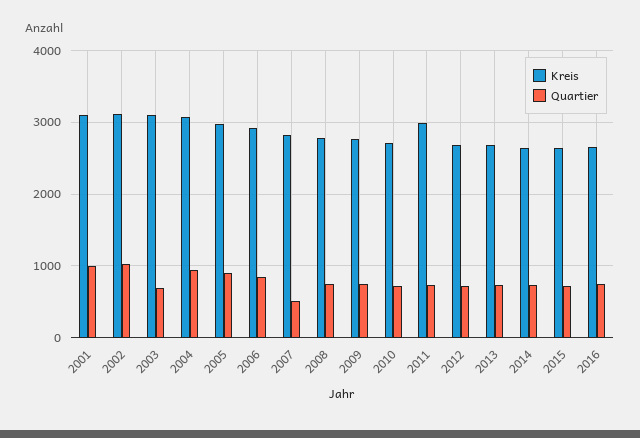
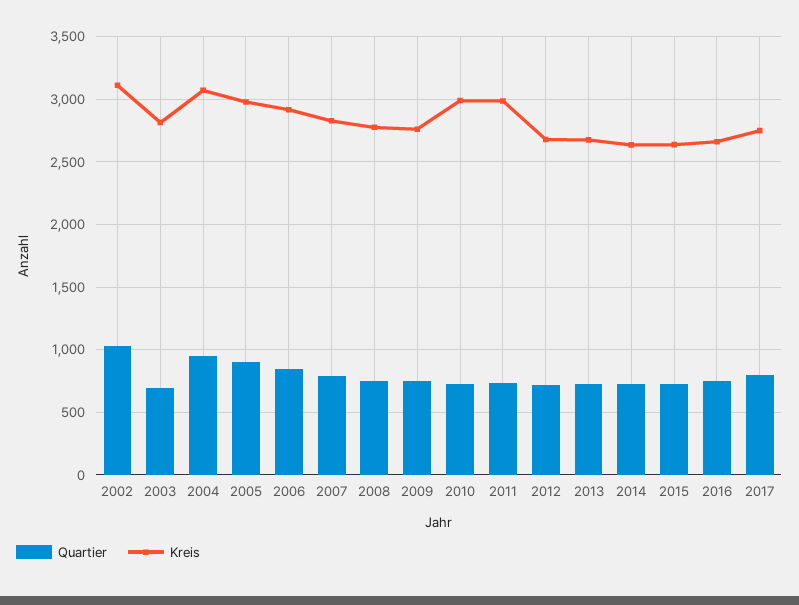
Kreis, 2001: 3100 -> none
Quartier, 2001: 1000 -> none
Kreis, 2003: 3100 -> 2800
Quartier, 2007: 500 -> 800
Kreis, 2010: 2700 -> 3000
Quartier, 2017: none -> 800
Kreis, 2017: none -> 2750

